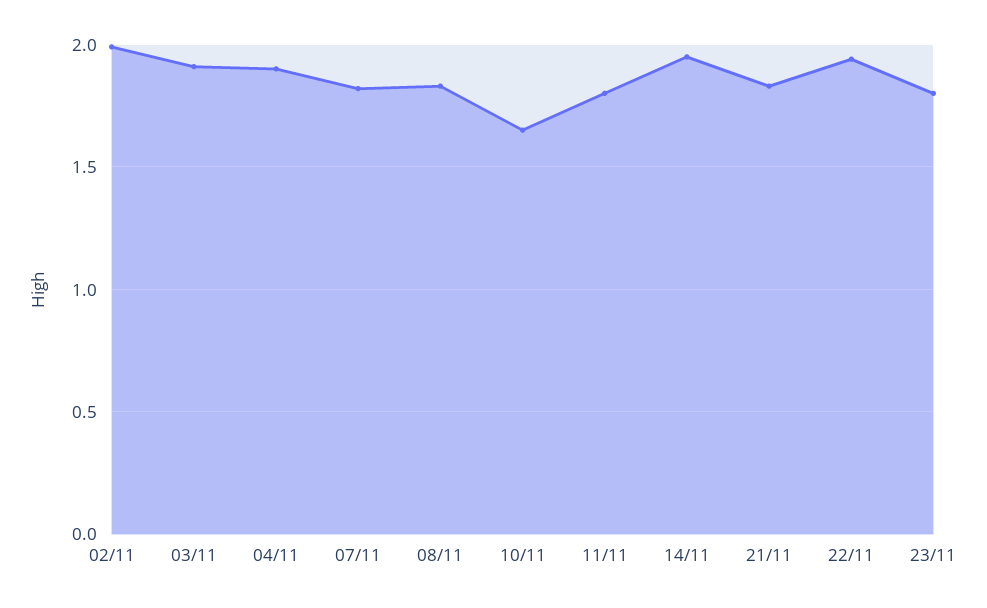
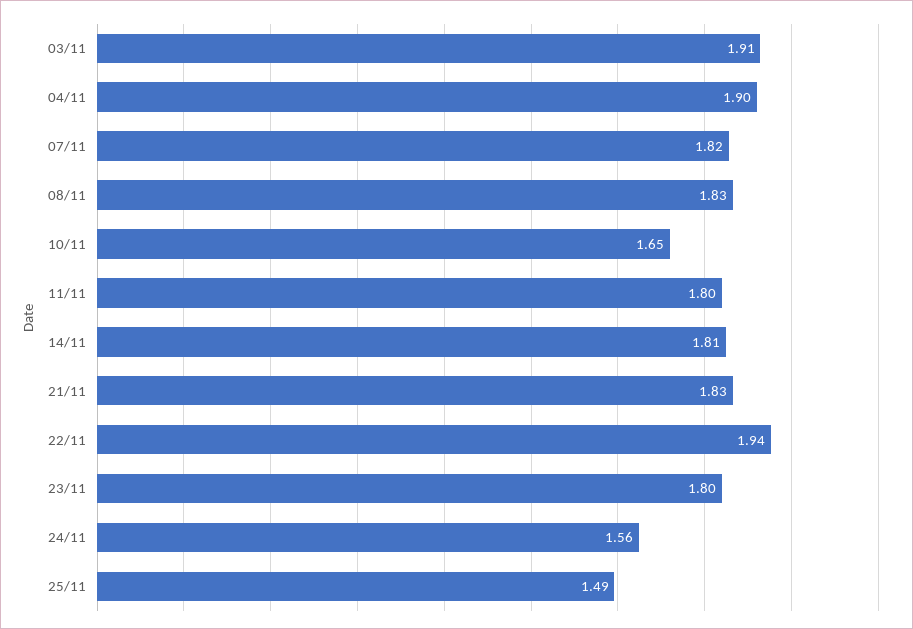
02/11: 2 -> none
14/11: 1.95 -> 1.81
24/11: none -> 1.56
25/11: none -> 1.49

